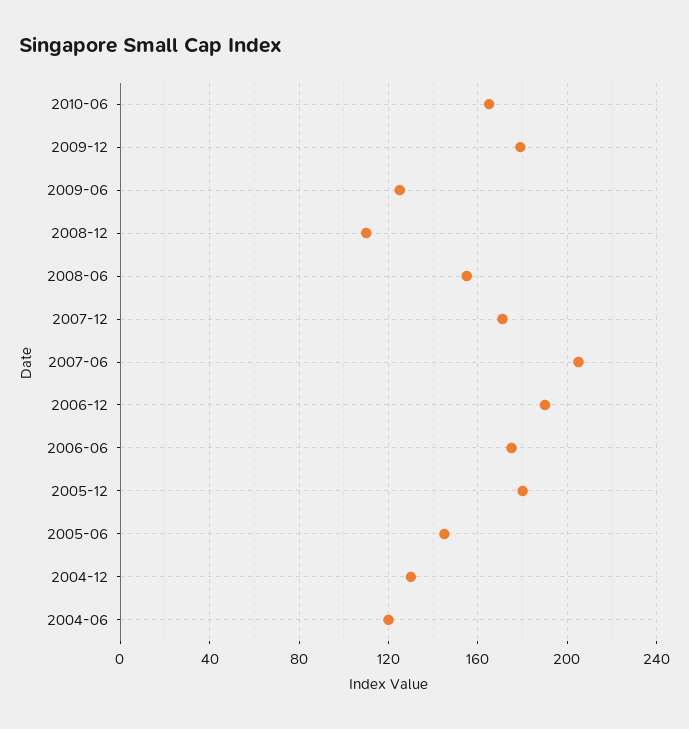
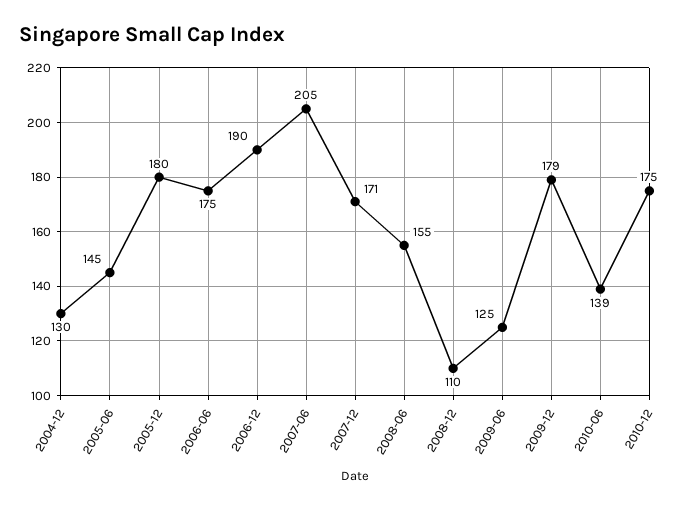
2010-06: 165 -> 139
2004-06: 120 -> none
2010-12: none -> 175

